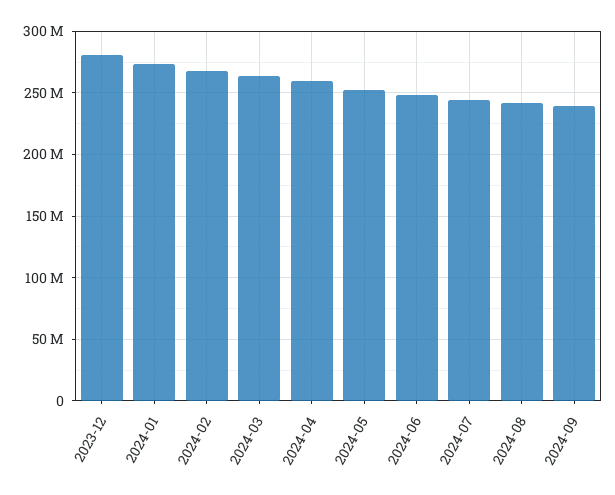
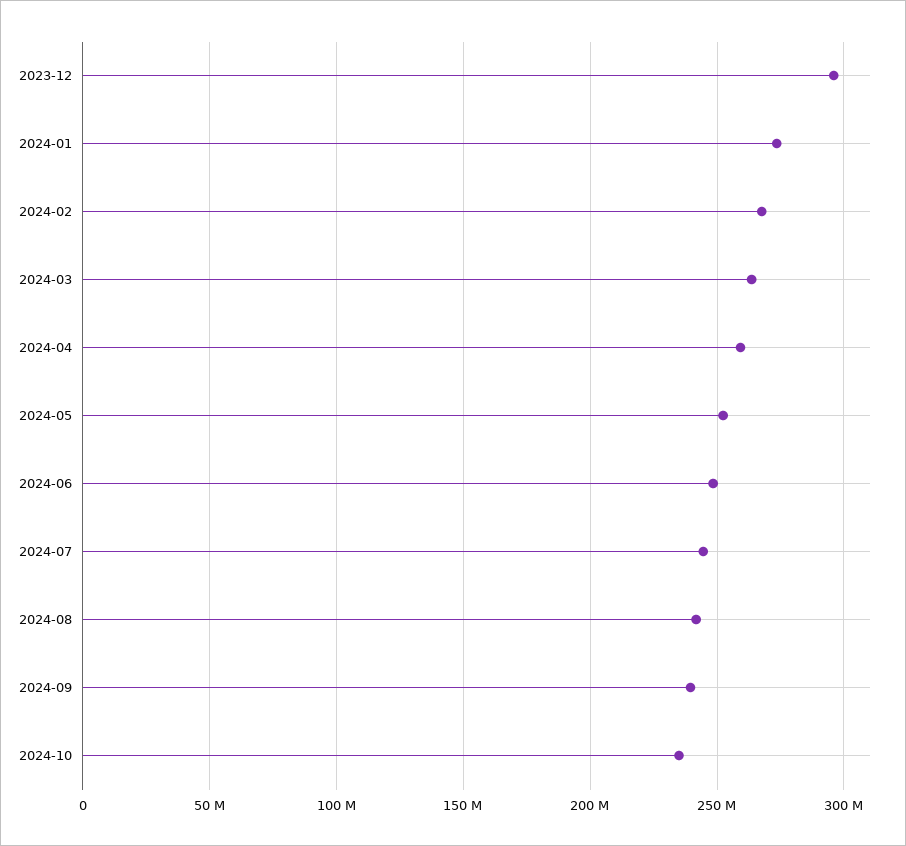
2023-12: 280000000 -> 295000000
2024-10: none -> 235000000

